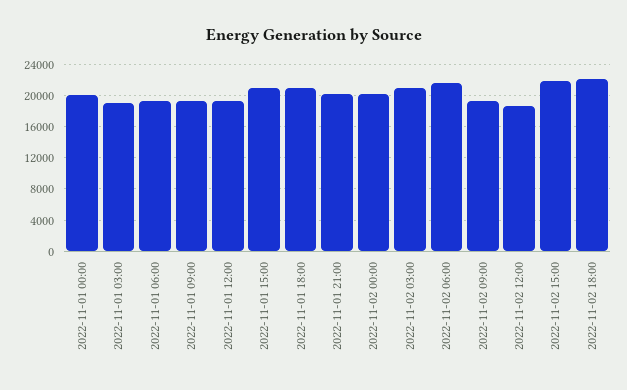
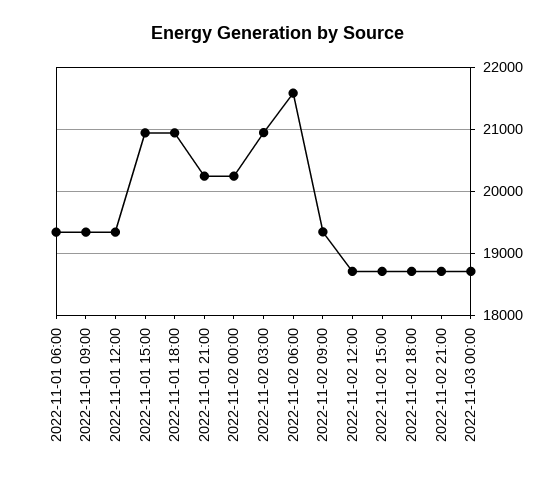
2022-11-01 00:00: 20000 -> none
2022-11-01 03:00: 19000 -> none
2022-11-02 15:00: 22000 -> 18700
2022-11-02 18:00: 22000 -> 18700
2022-11-02 21:00: none -> 18700
2022-11-03 00:00: none -> 18700

